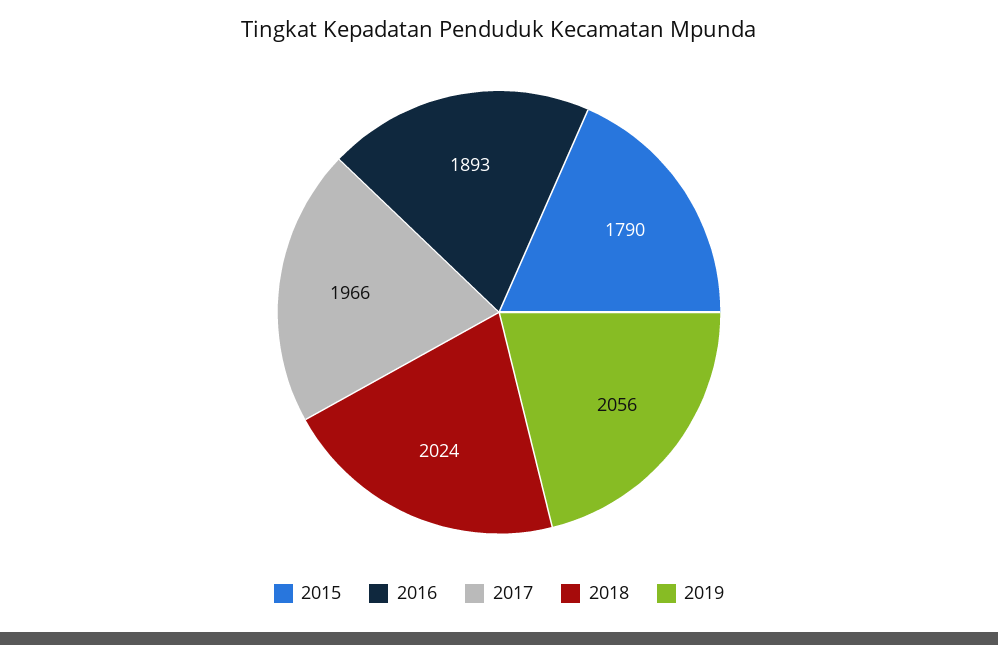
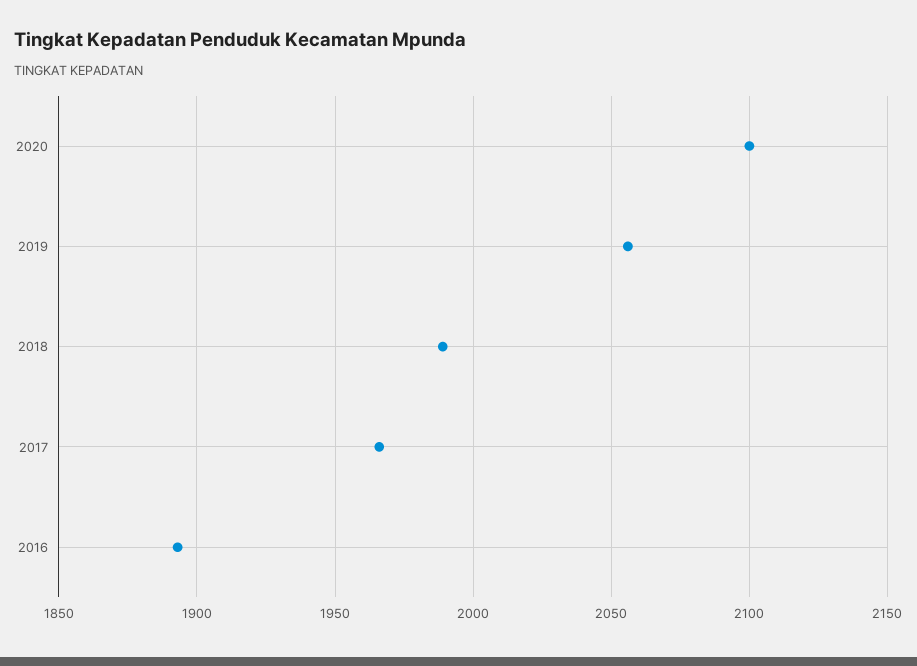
2015: 1790 -> none
2018: 2024 -> 1990
2020: none -> 2100

